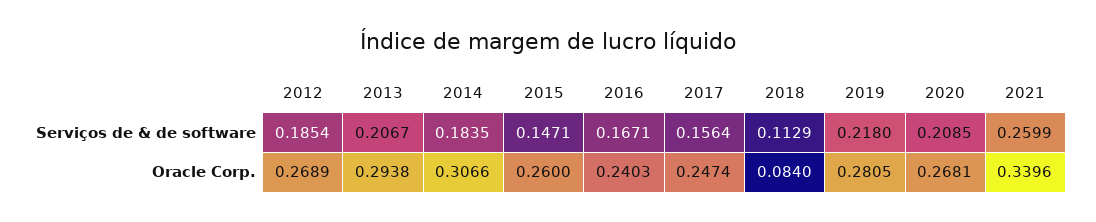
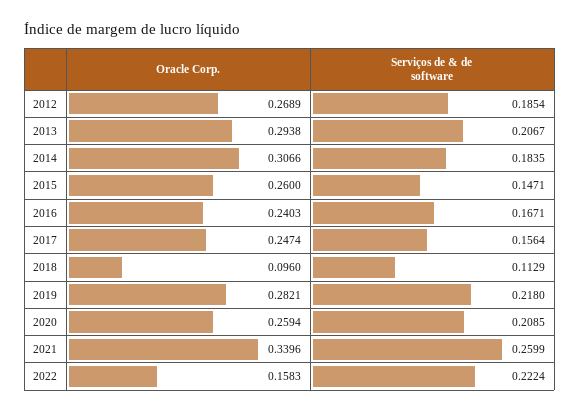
2018, Oracle Corp.: 0.084 -> 0.096
2019, Oracle Corp.: 0.2805 -> 0.2821
2020, Oracle Corp.: 0.2681 -> 0.2594
2022, Oracle Corp.: none -> 0.1583
2022, Serviços de & de software: none -> 0.2224

